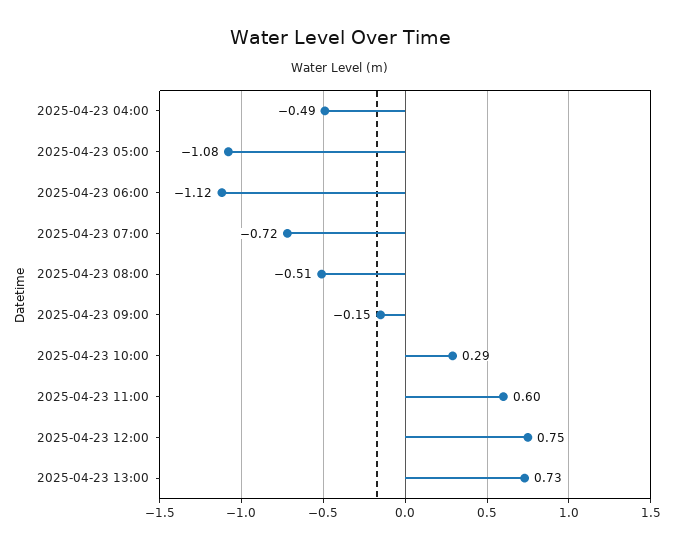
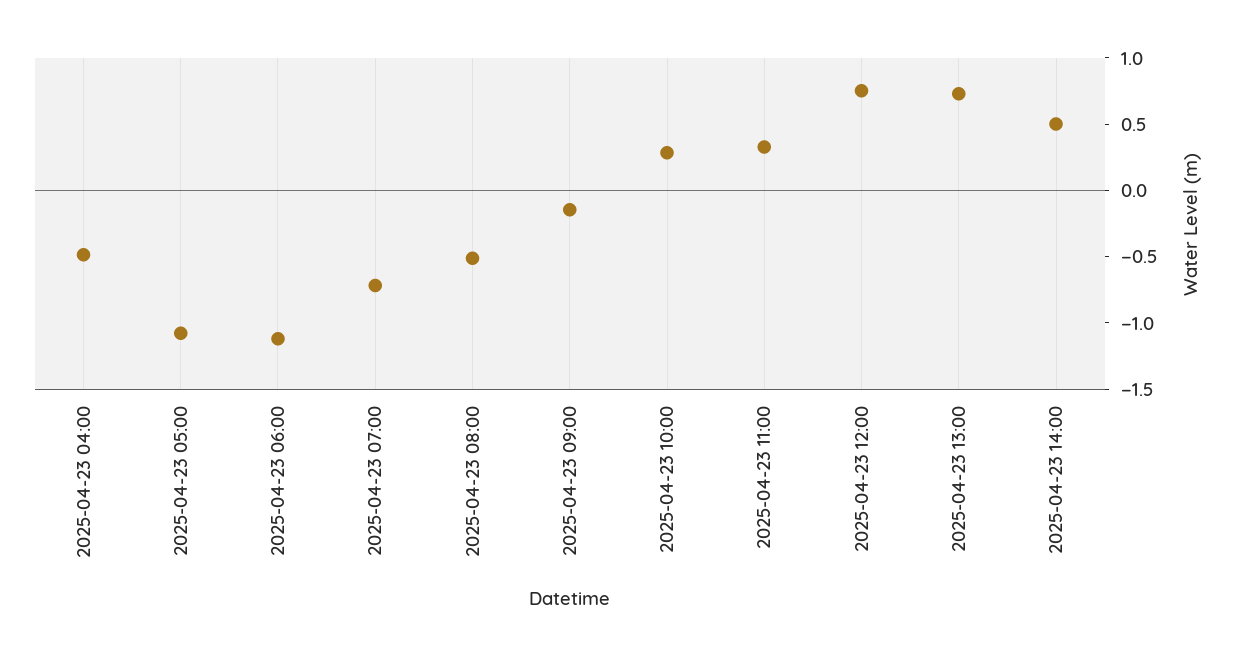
2025-04-23 11:00: 0.6 -> 0.3
2025-04-23 14:00: none -> 0.5

